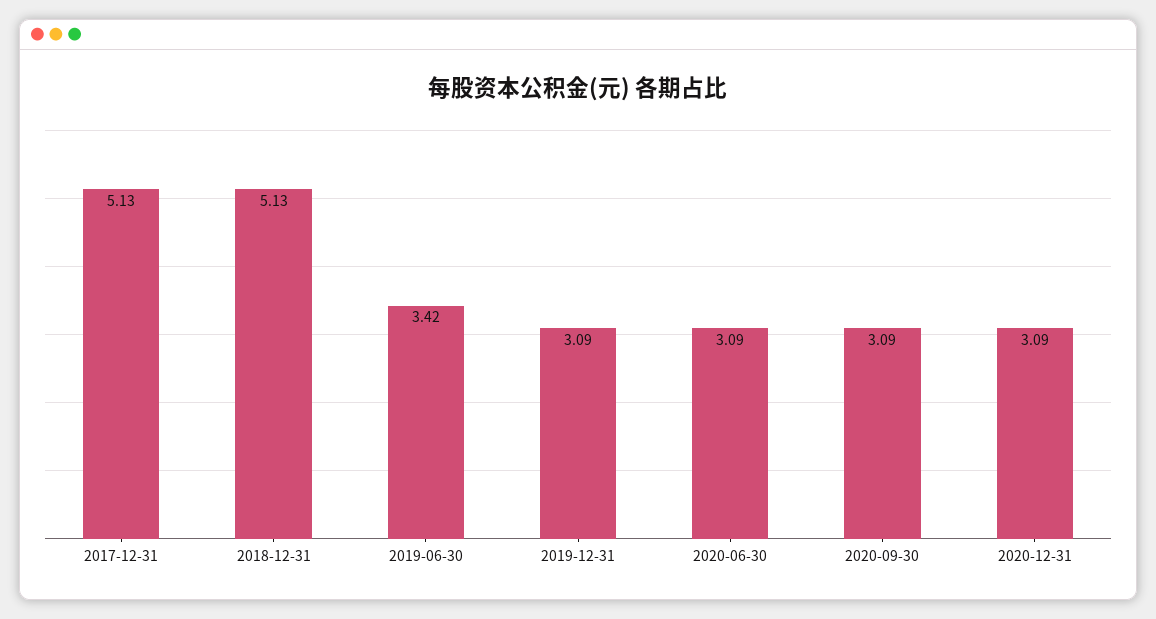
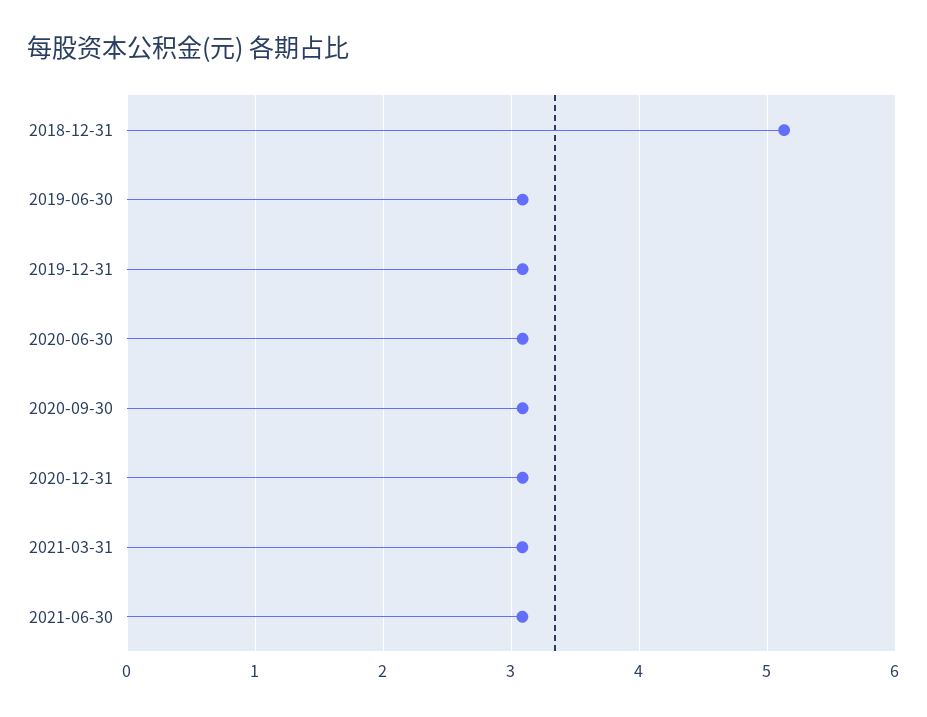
2017-12-31: 5.13 -> none
2019-06-30: 3.42 -> 3.1
2021-03-31: none -> 3.1
2021-06-30: none -> 3.1

